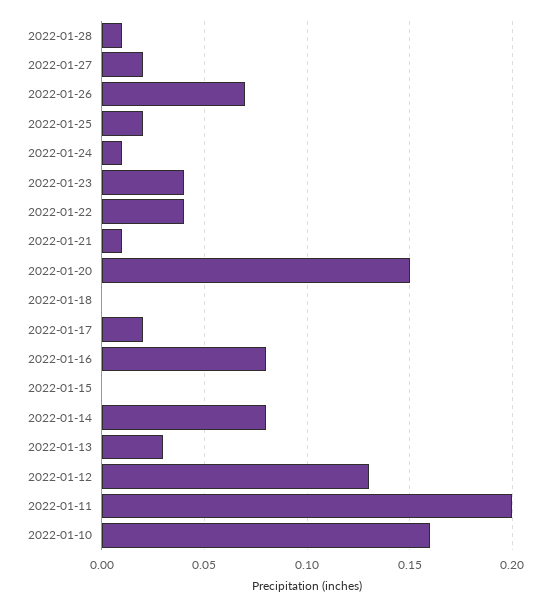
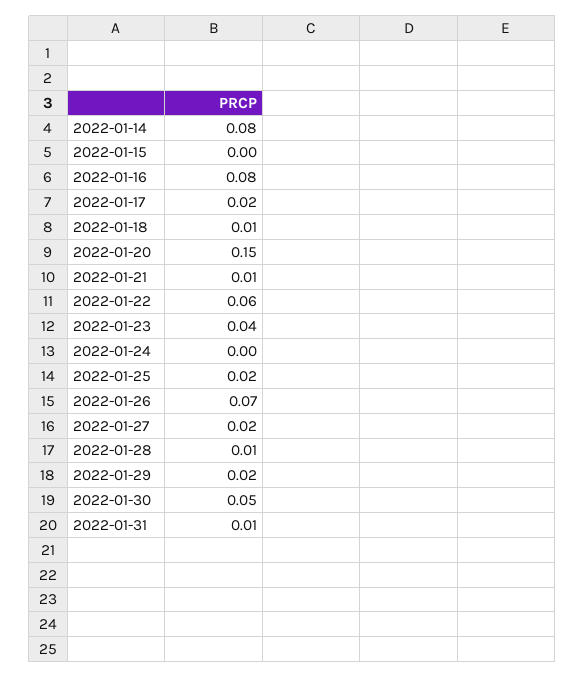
2022-01-24: 0.01 -> 0
2022-01-22: 0.04 -> 0.06
2022-01-18: 0 -> 0.01
2022-01-13: 0.03 -> none
2022-01-12: 0.13 -> none
2022-01-11: 0.2 -> none
2022-01-10: 0.16 -> none
2022-01-29: none -> 0.02
2022-01-30: none -> 0.05
2022-01-31: none -> 0.01

